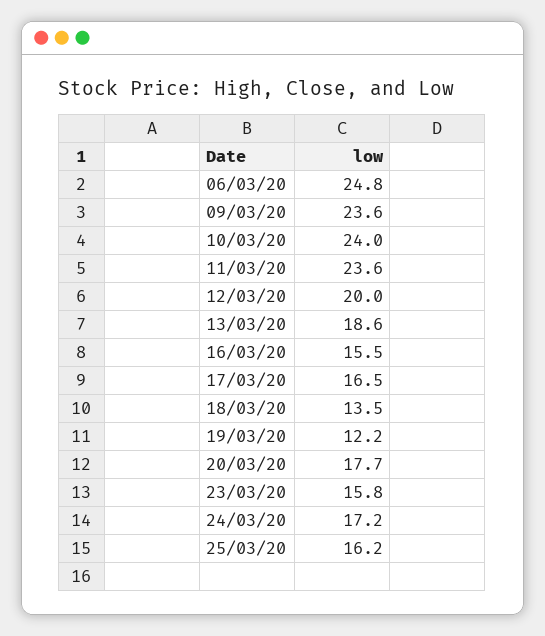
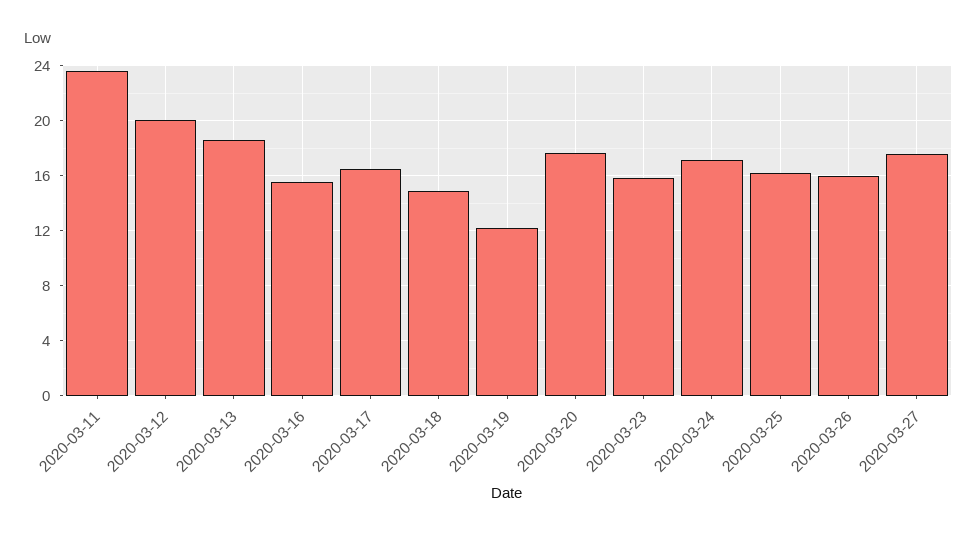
06/03/20: 24.8 -> none
09/03/20: 23.6 -> none
10/03/20: 24 -> none
18/03/20: 13.5 -> 15
2020-03-26: none -> 16
2020-03-27: none -> 17.5

